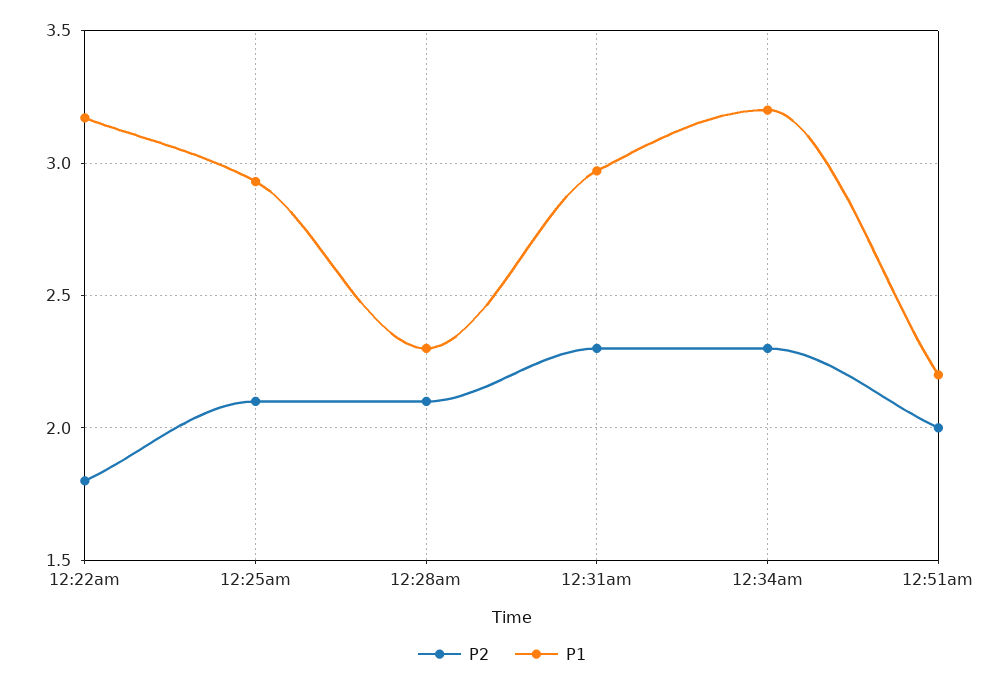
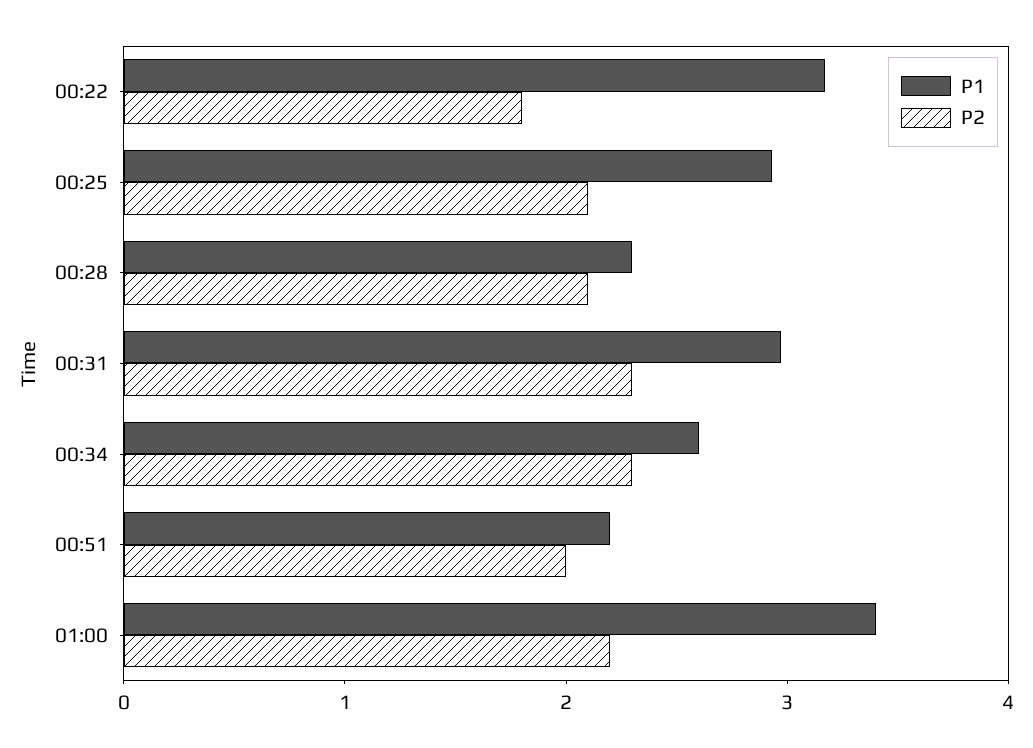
P1, 12:34am: 3.2 -> 2.6
P1, 01:00: none -> 3.4
P2, 01:00: none -> 2.2

